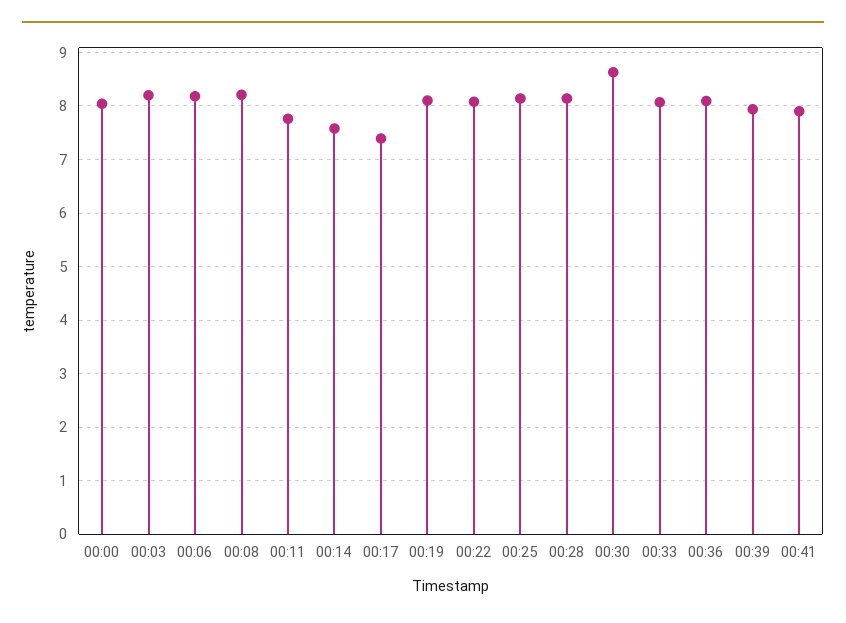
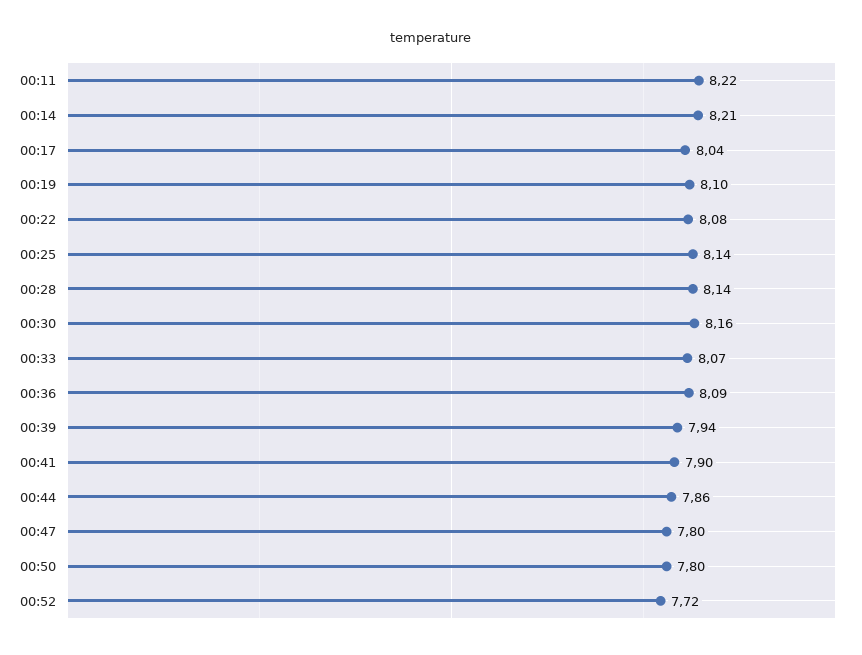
00:00: 8 -> none
00:03: 8.2 -> none
00:06: 8.2 -> none
00:08: 8.2 -> none
00:11: 7.8 -> 8.22
00:14: 7.6 -> 8.21
00:17: 7.4 -> 8.04
00:30: 8.6 -> 8.16
00:44: none -> 7.86
00:47: none -> 7.8
00:50: none -> 7.8
00:52: none -> 7.72

